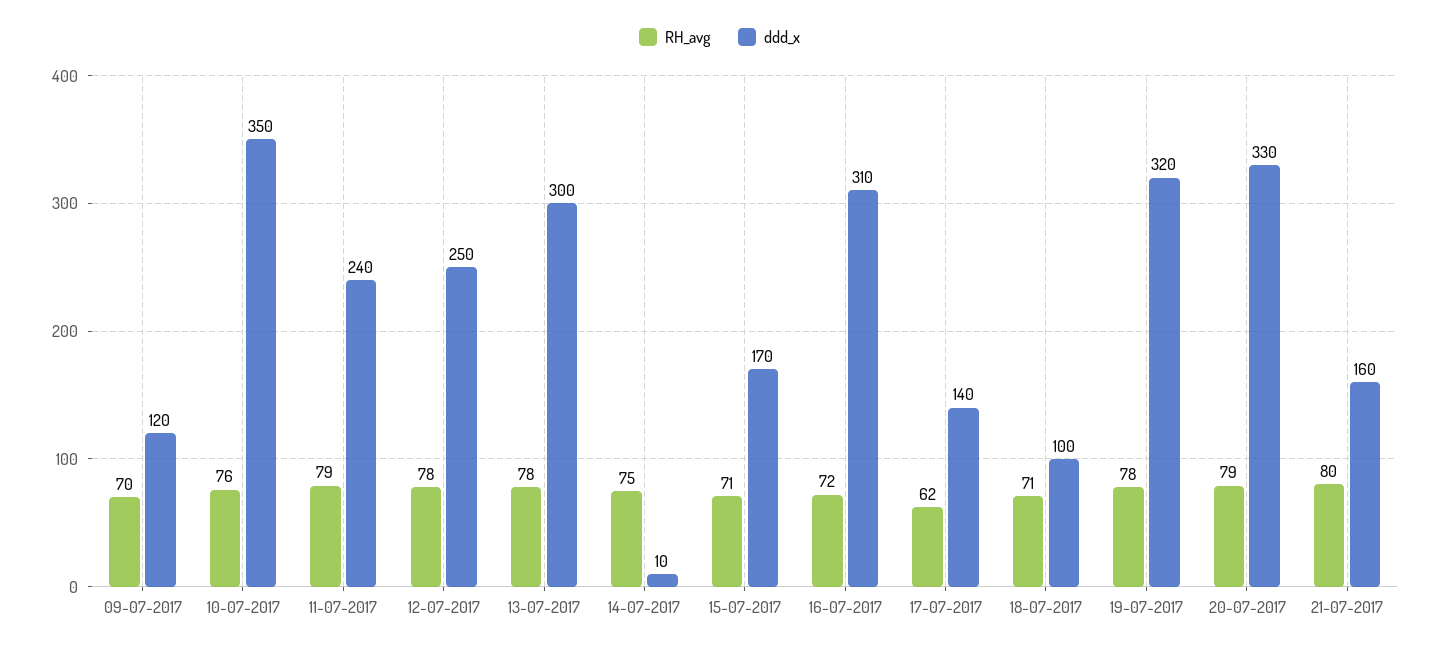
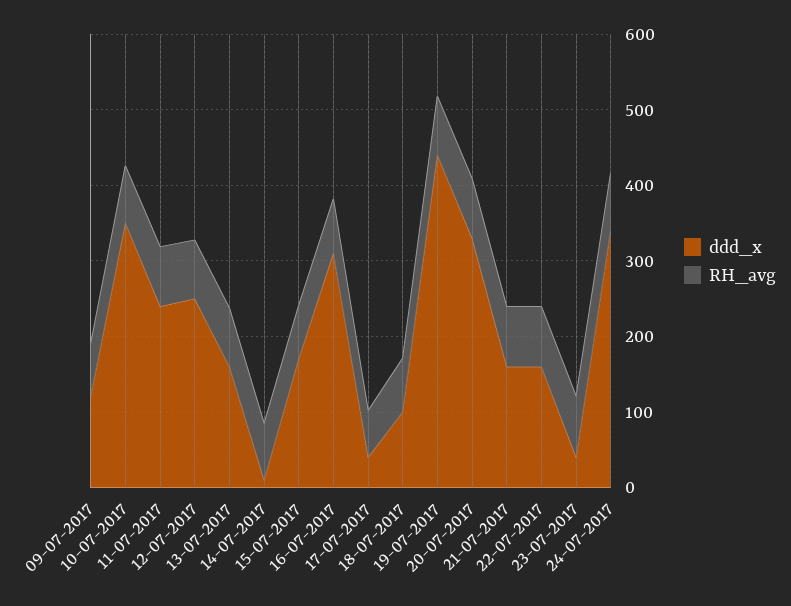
ddd_x, 13-07-2017: 300 -> 160
ddd_x, 17-07-2017: 140 -> 40
ddd_x, 19-07-2017: 320 -> 440
ddd_x, 22-07-2017: none -> 160
RH_avg, 22-07-2017: none -> 80
ddd_x, 23-07-2017: none -> 40
RH_avg, 23-07-2017: none -> 80
ddd_x, 24-07-2017: none -> 340
RH_avg, 24-07-2017: none -> 80

